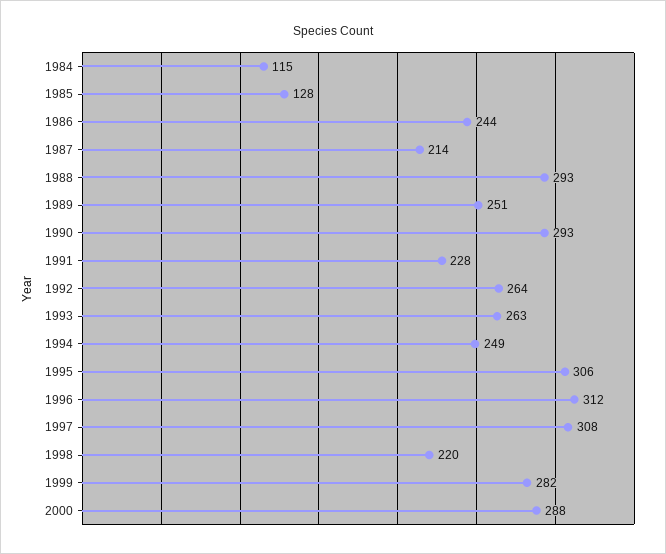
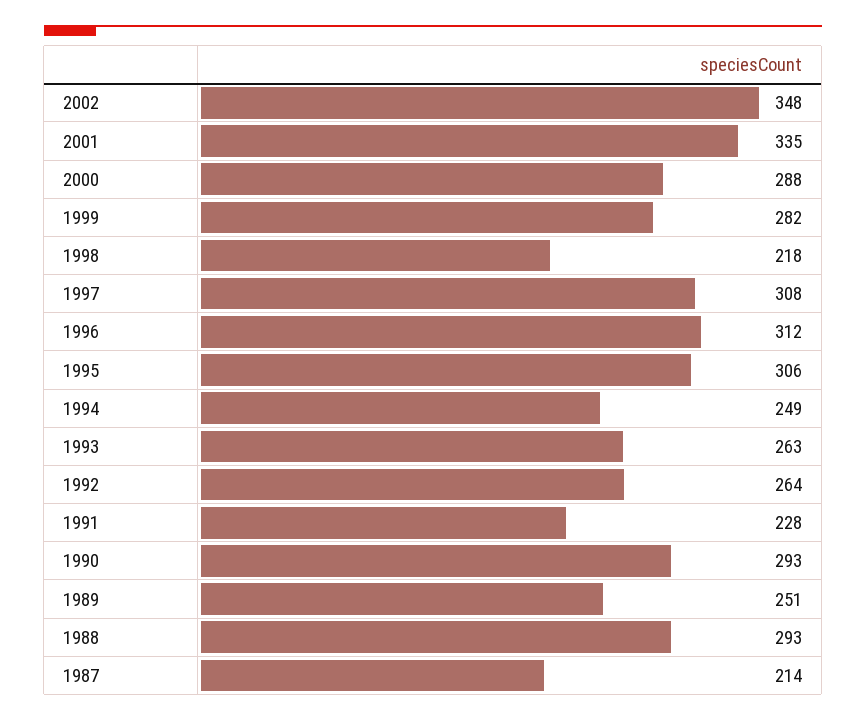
1984: 115 -> none
1985: 128 -> none
1986: 244 -> none
1998: 220 -> 218
2002: none -> 348
2001: none -> 335

